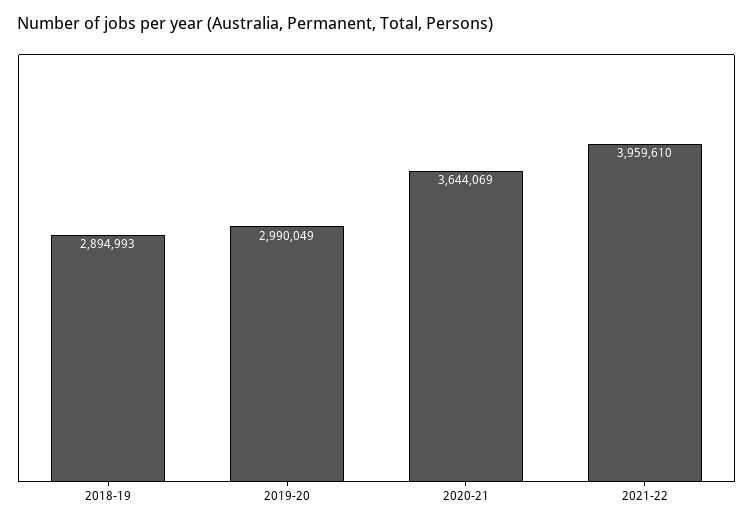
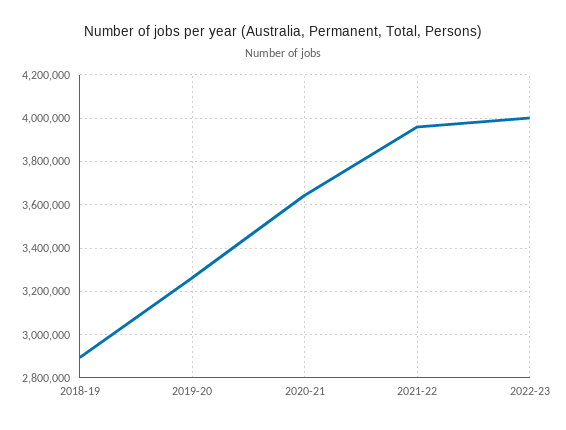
2019-20: 2990049 -> 3250000
2022-23: none -> 4000000

